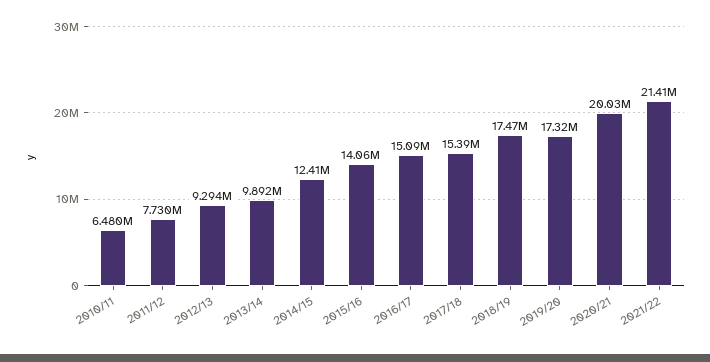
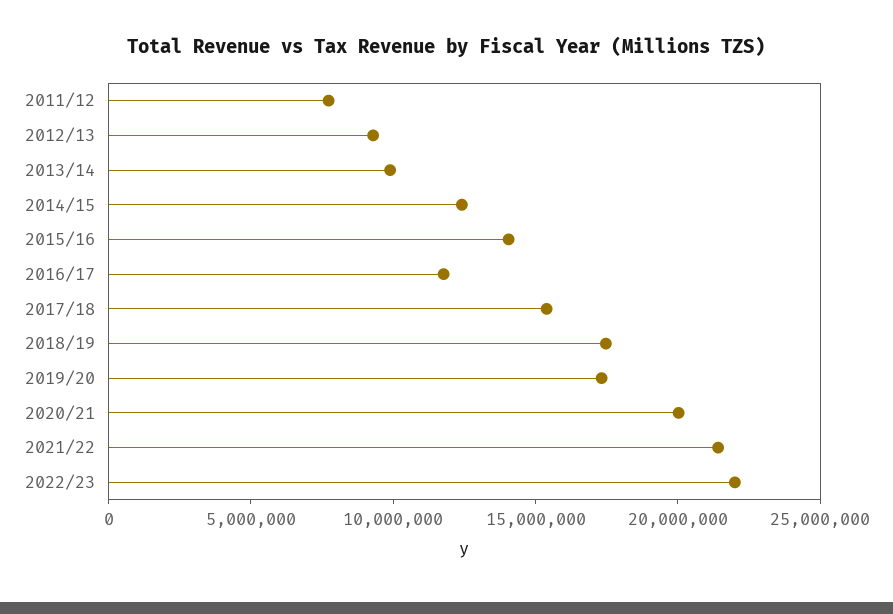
2010/11: 6480000 -> none
2016/17: 15090000 -> 12000000
2022/23: none -> 22000000

